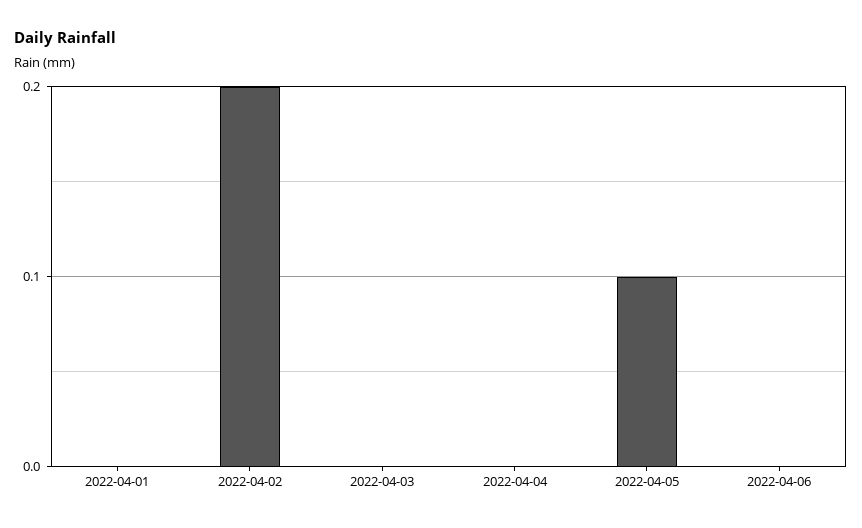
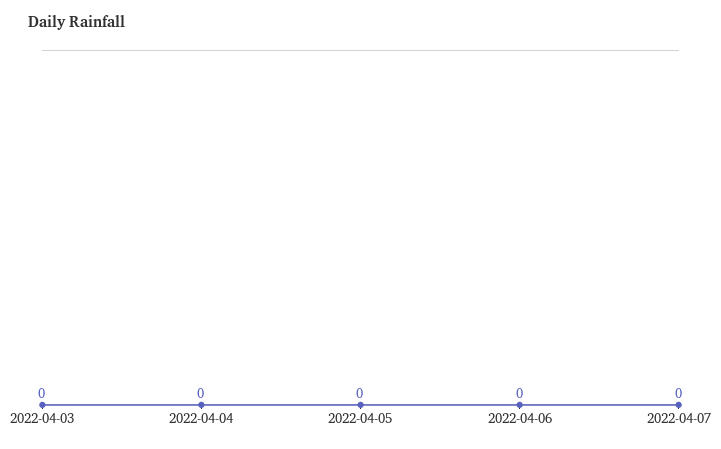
2022-04-01: 0 -> none
2022-04-02: 0.2 -> none
2022-04-05: 0.1 -> 0
2022-04-07: none -> 0

